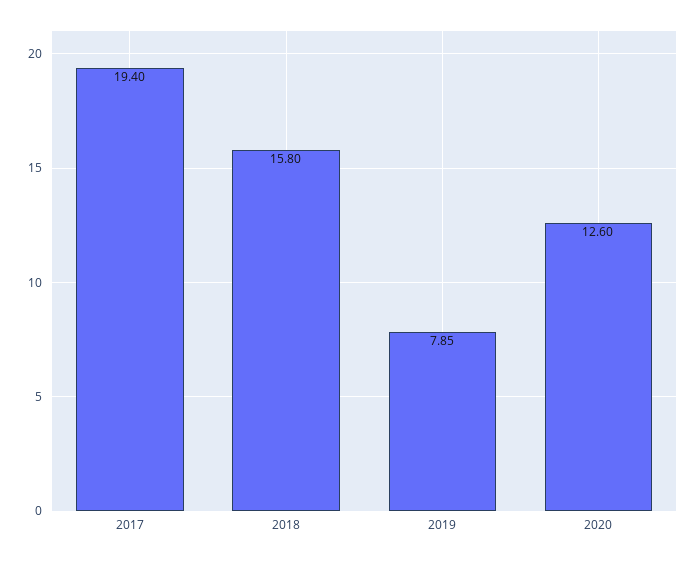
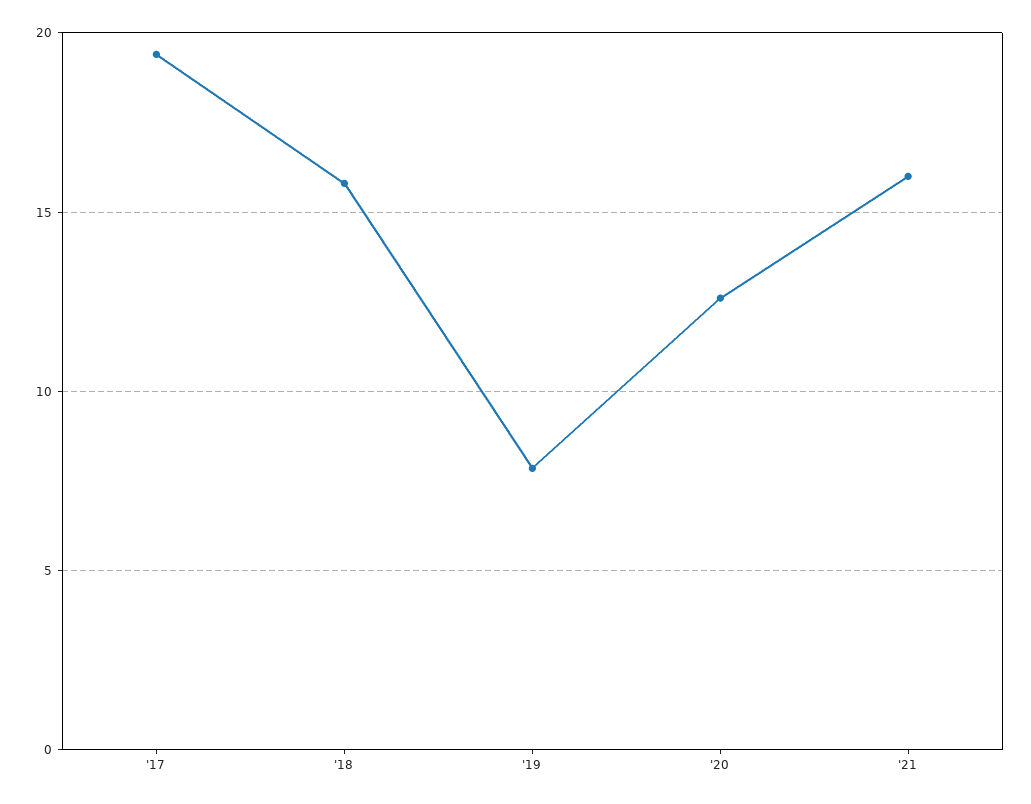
'21: none -> 16

